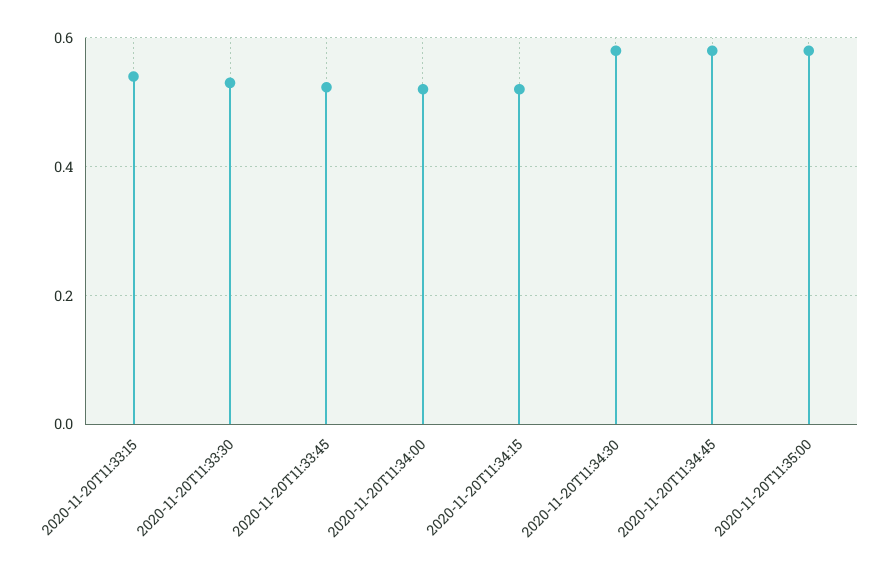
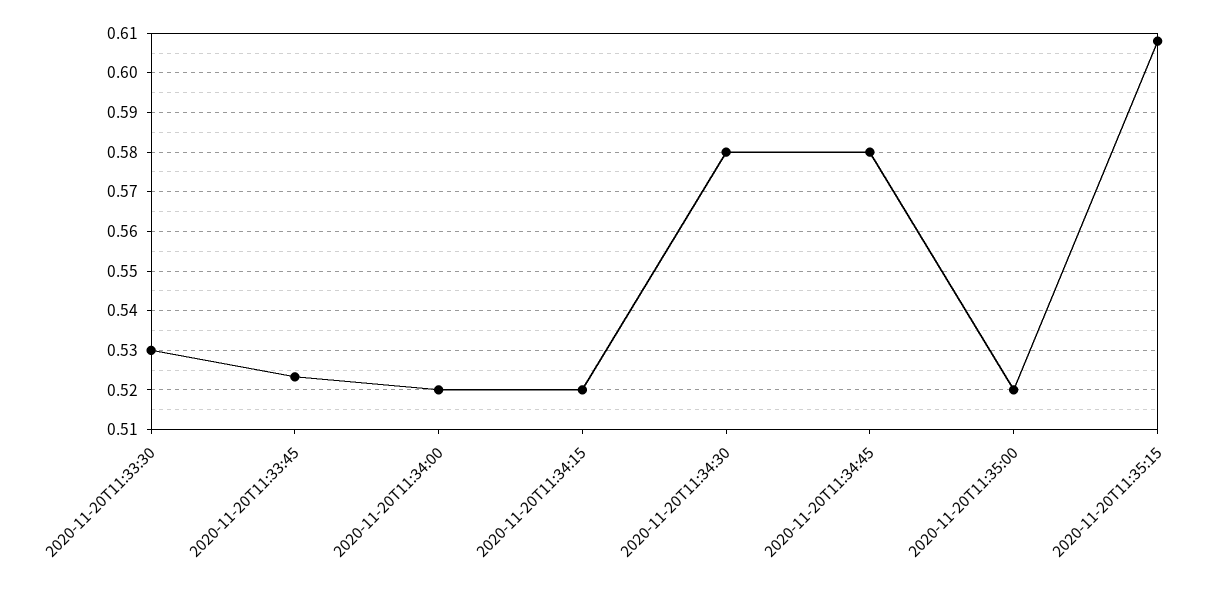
2020-11-20T11:33:15: 0.54 -> none
2020-11-20T11:35:00: 0.58 -> 0.52
2020-11-20T11:35:15: none -> 0.608

